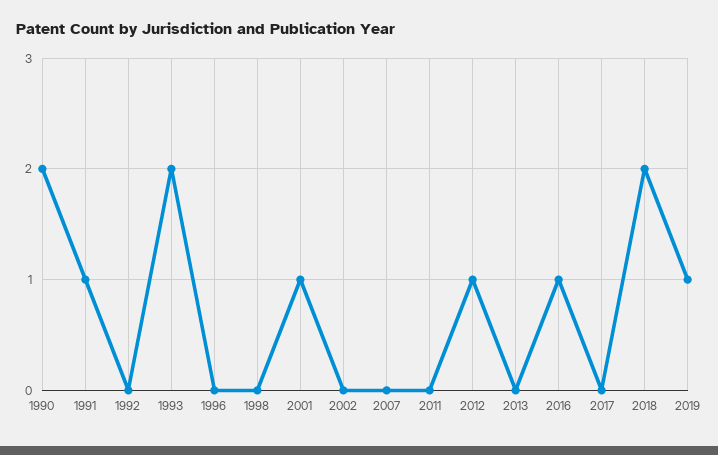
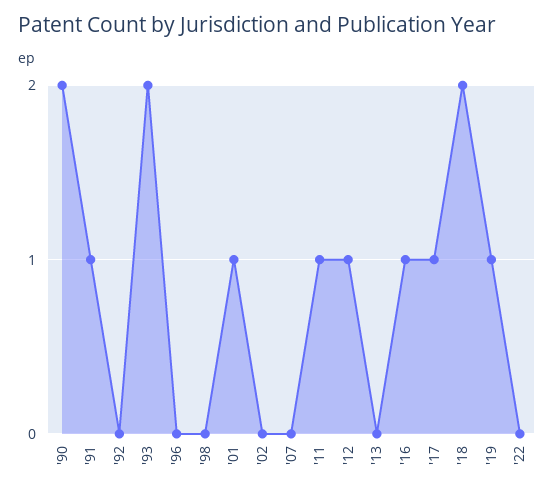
2011: 0 -> 1
2017: 0 -> 1
'22: none -> 0

